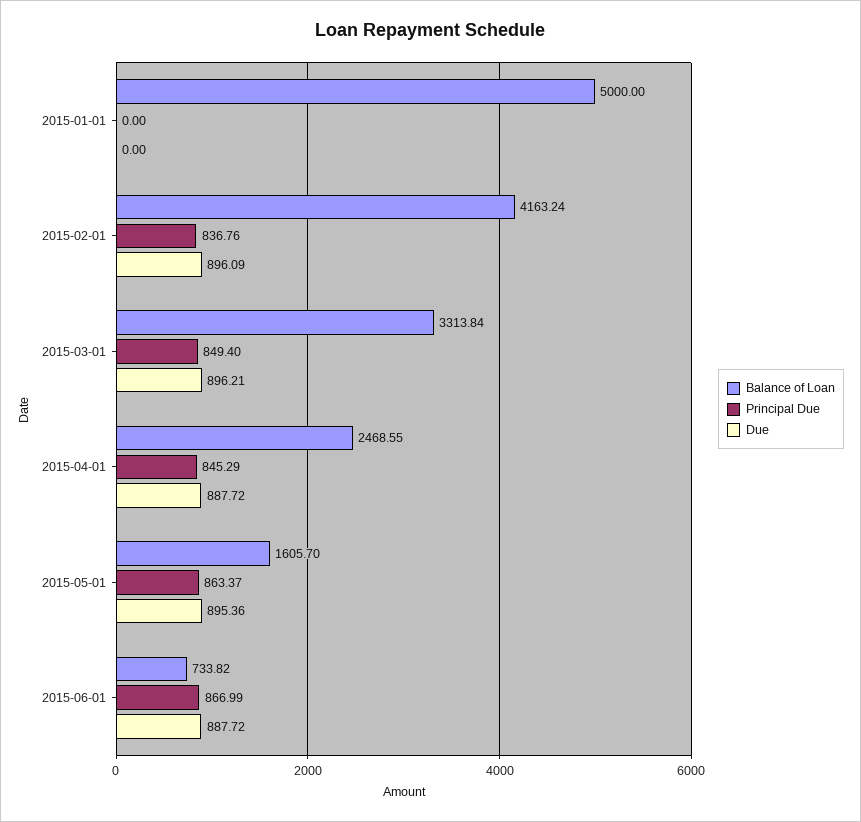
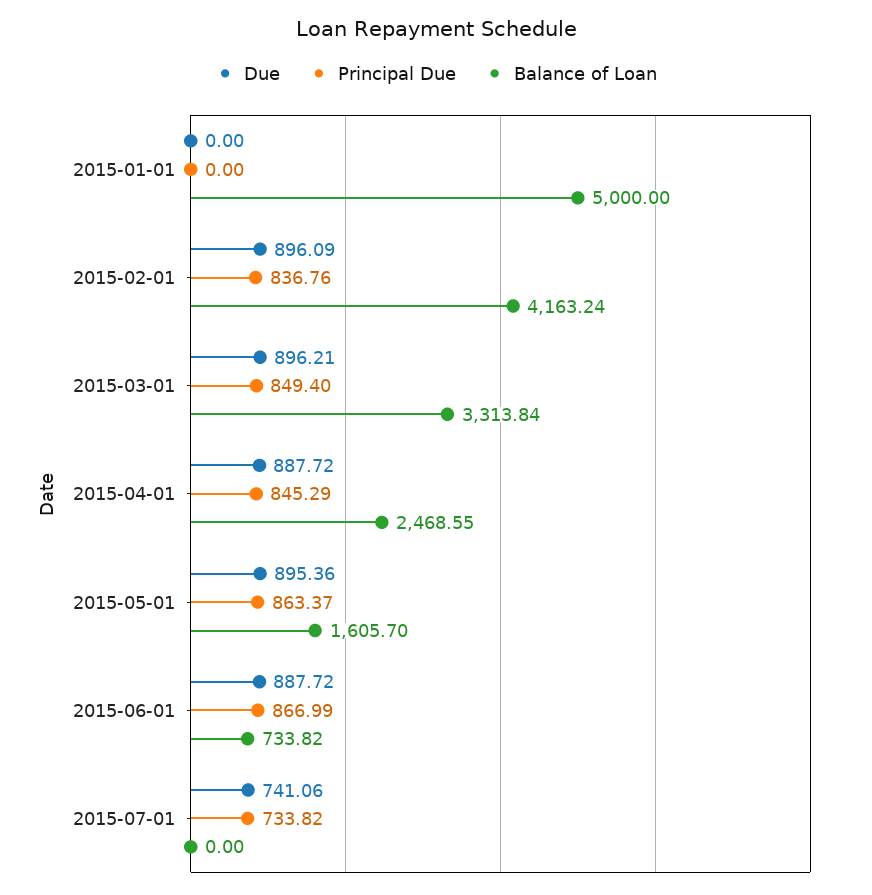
Due, 2015-07-01: none -> 741.06
Principal Due, 2015-07-01: none -> 733.82
Balance of Loan, 2015-07-01: none -> 0

